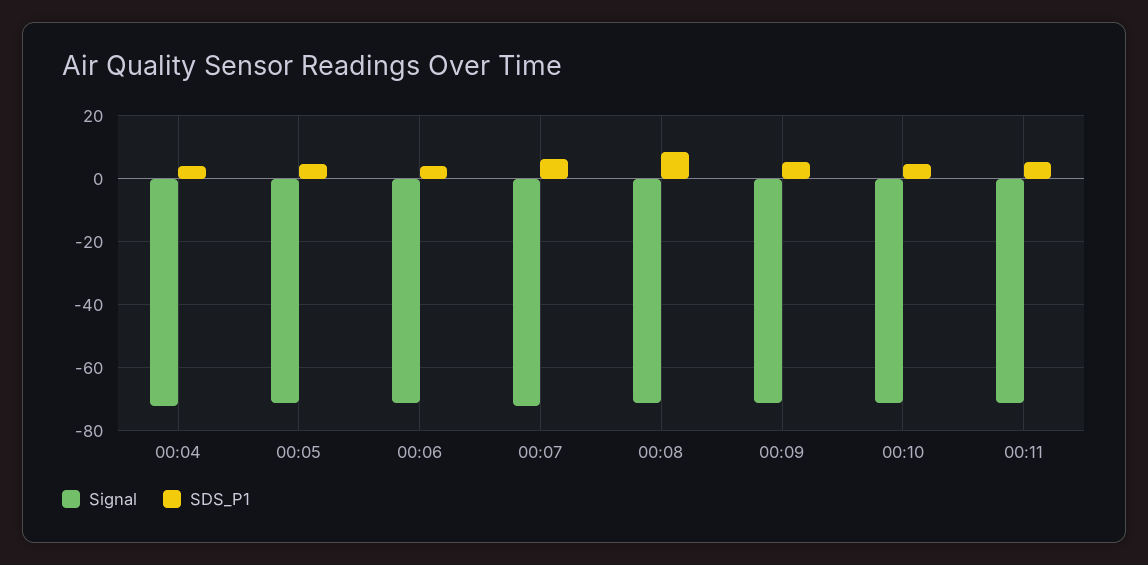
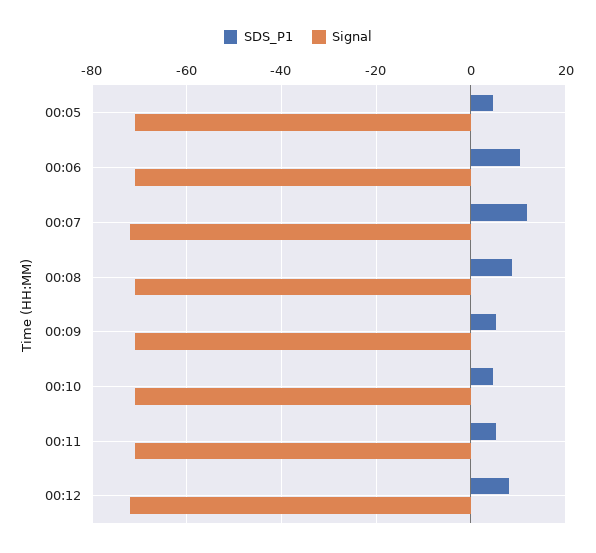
Signal, 00:04: -72 -> none
SDS_P1, 00:04: 4 -> none
SDS_P1, 00:06: 4 -> 10
SDS_P1, 00:07: 6 -> 12
SDS_P1, 00:12: none -> 8
Signal, 00:12: none -> -72

